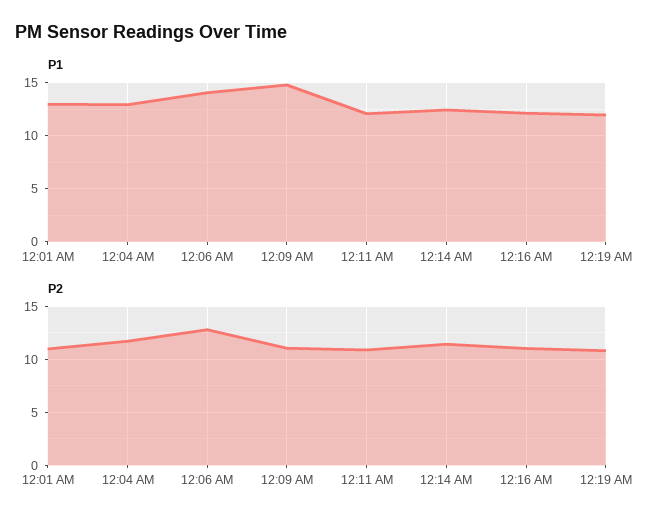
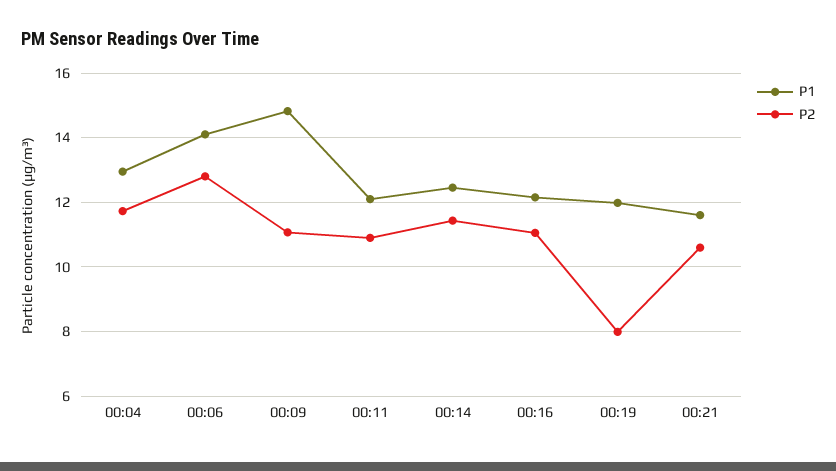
P1, 12:01 AM: 13 -> none
P2, 12:01 AM: 11 -> none
P2, 12:19 AM: 11 -> 8
P1, 00:21: none -> 11.6
P2, 00:21: none -> 10.6

